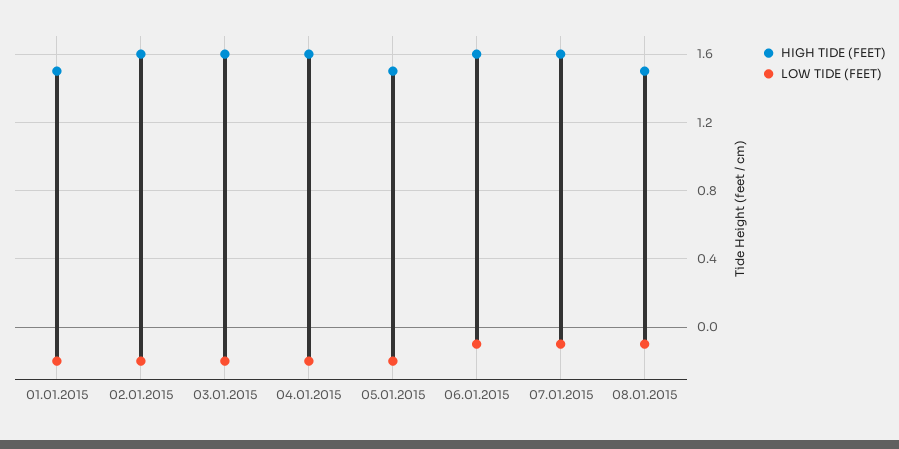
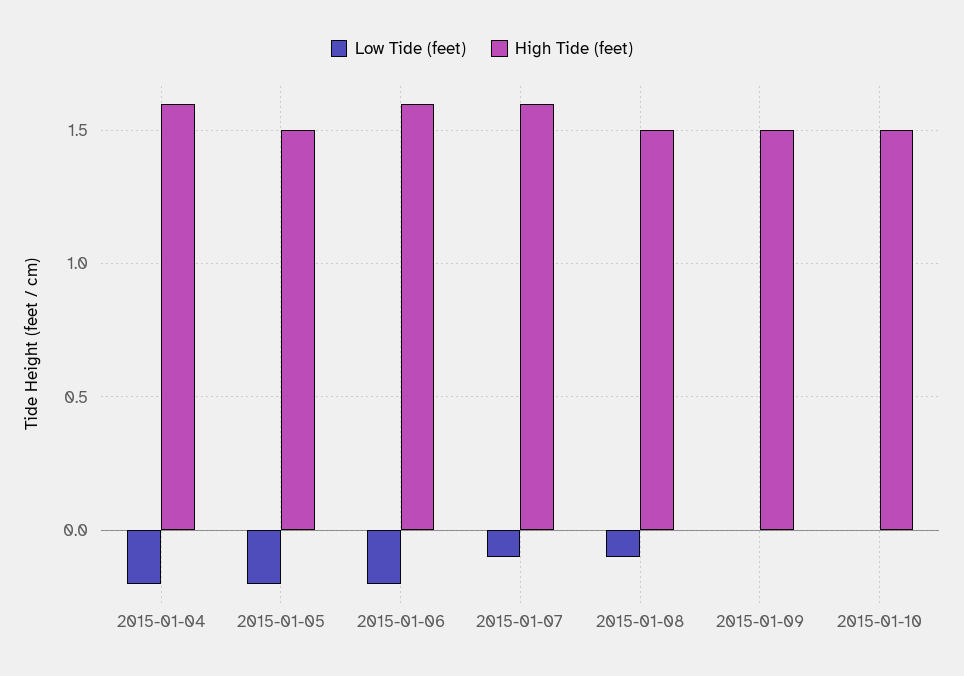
HIGH TIDE (FEET), 01.01.2015: 1.5 -> none
LOW TIDE (FEET), 01.01.2015: -0.2 -> none
HIGH TIDE (FEET), 02.01.2015: 1.6 -> none
LOW TIDE (FEET), 02.01.2015: -0.2 -> none
HIGH TIDE (FEET), 03.01.2015: 1.6 -> none
LOW TIDE (FEET), 03.01.2015: -0.2 -> none
LOW TIDE (FEET), 06.01.2015: -0.1 -> -0.2
LOW TIDE (FEET), 2015-01-09: none -> 0
HIGH TIDE (FEET), 2015-01-09: none -> 1.5
LOW TIDE (FEET), 2015-01-10: none -> 0
HIGH TIDE (FEET), 2015-01-10: none -> 1.5

